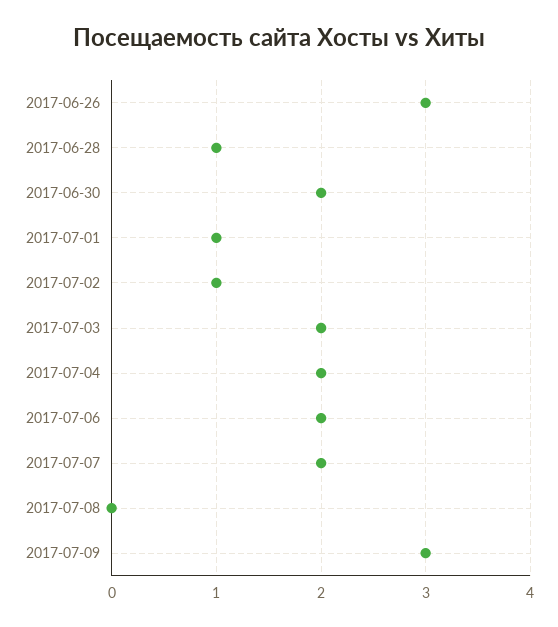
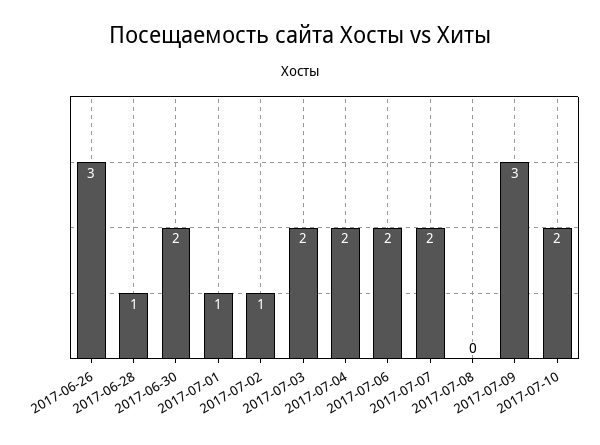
2017-07-10: none -> 2

